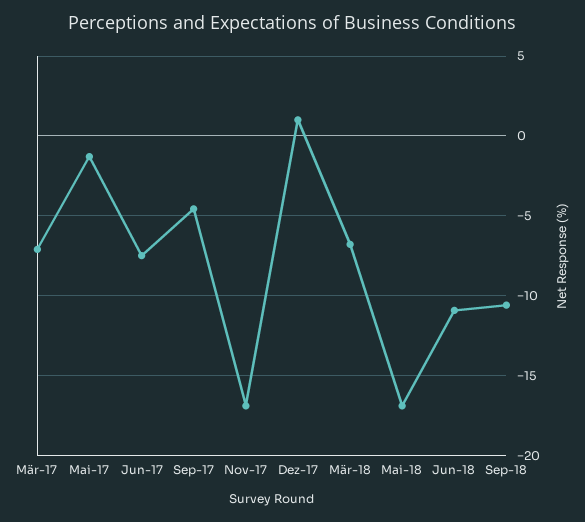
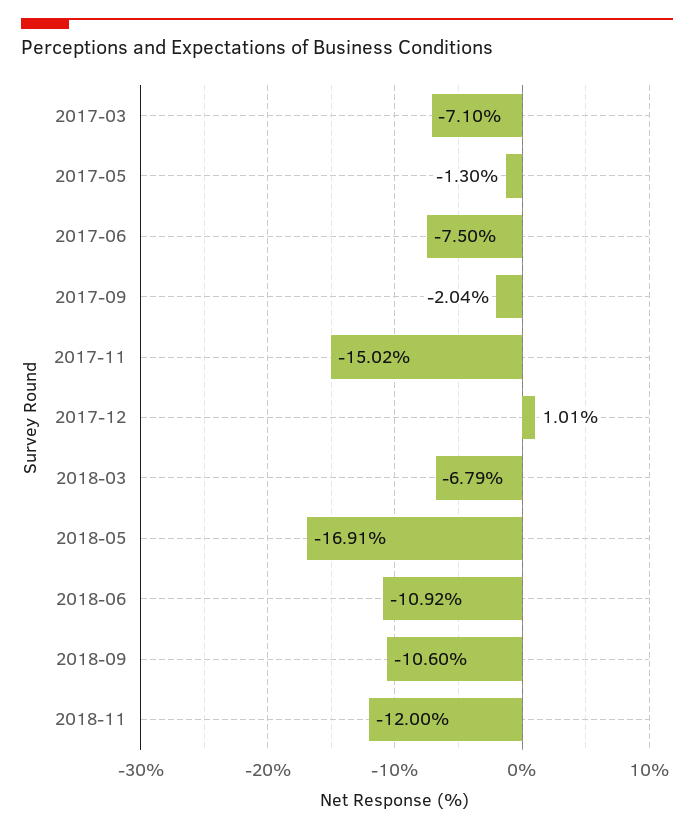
Sep-17: -4.5 -> -2.04
Nov-17: -17 -> -15.02
2018-11: none -> -12

